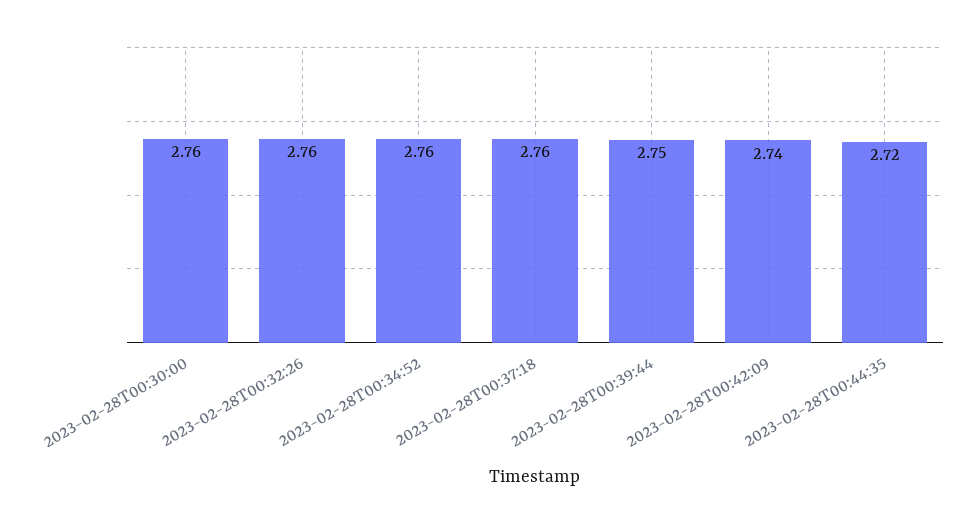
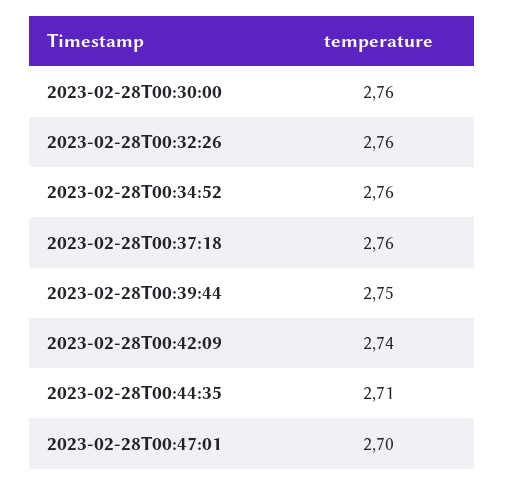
2023-02-28T00:44:35: 2.72 -> 2.71
2023-02-28T00:47:01: none -> 2.7

